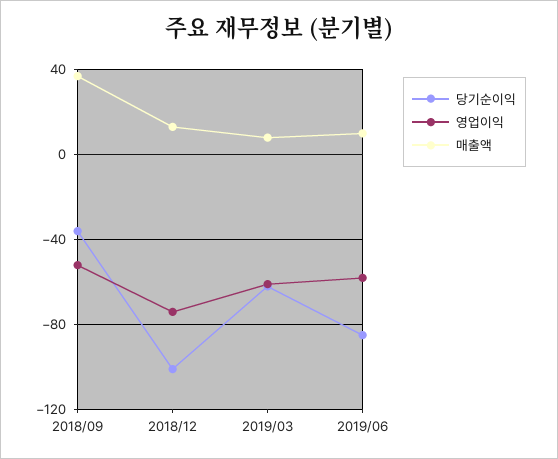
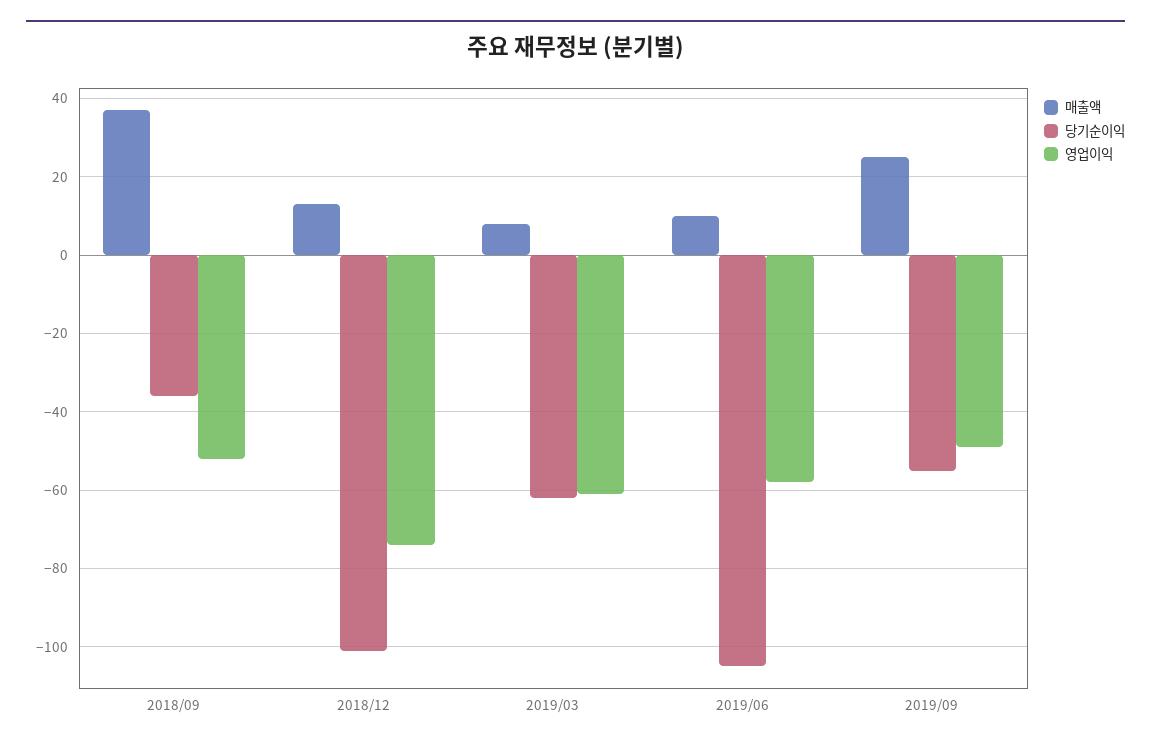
당기순이익, 2019/06: -85 -> -105
매출액, 2019/09: none -> 25
당기순이익, 2019/09: none -> -55
영업이익, 2019/09: none -> -50

